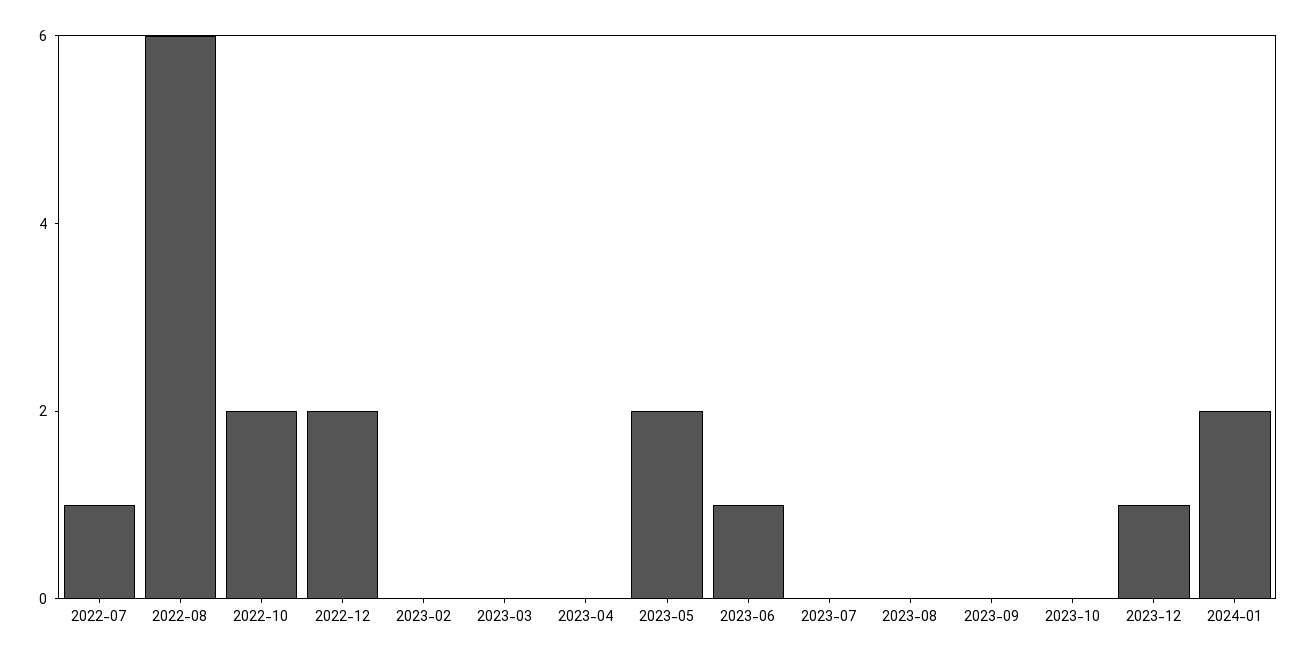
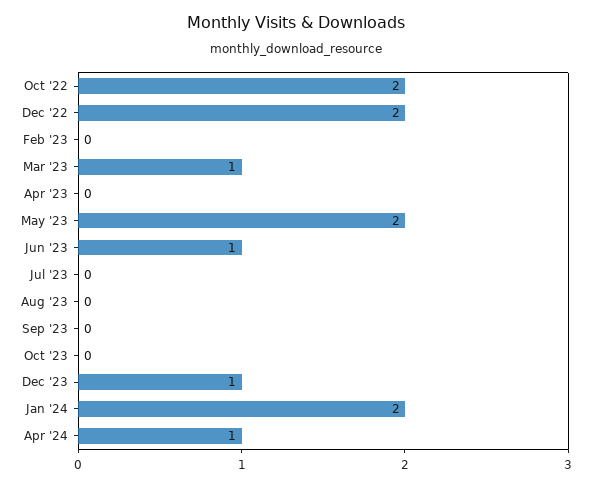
2022-07: 1 -> none
2022-08: 6 -> none
2023-03: 0 -> 1
Apr '24: none -> 1

